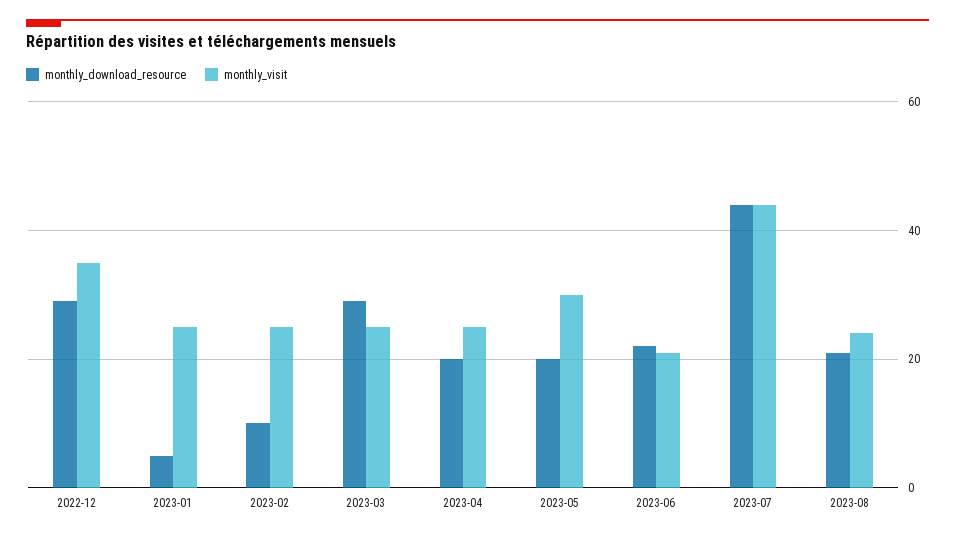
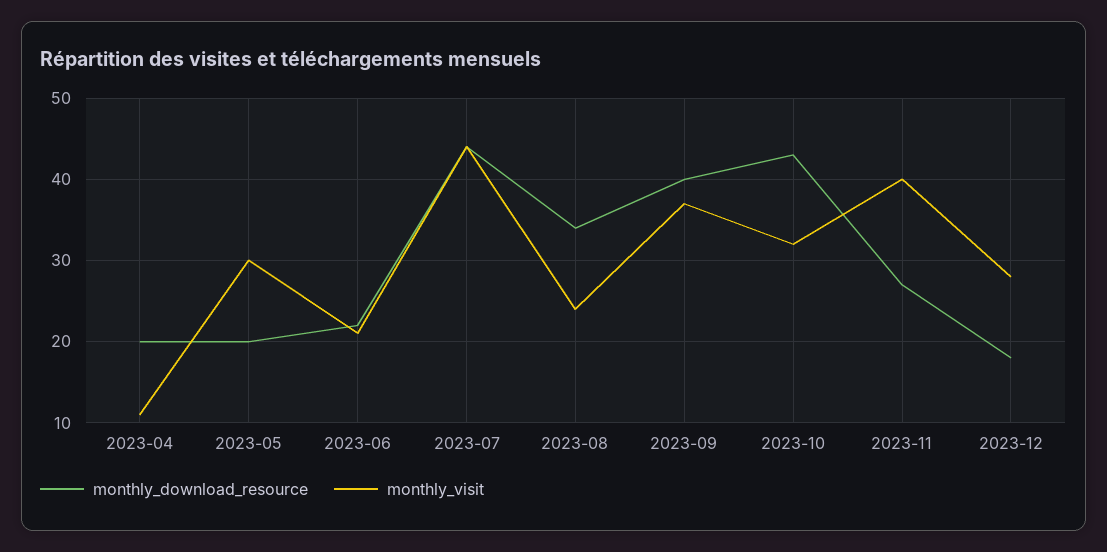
monthly_download_resource, 2022-12: 30 -> none
monthly_visit, 2022-12: 35 -> none
monthly_download_resource, 2023-01: 5 -> none
monthly_visit, 2023-01: 25 -> none
monthly_download_resource, 2023-02: 10 -> none
monthly_visit, 2023-02: 25 -> none
monthly_download_resource, 2023-03: 30 -> none
monthly_visit, 2023-03: 25 -> none
monthly_visit, 2023-04: 25 -> 11
monthly_download_resource, 2023-08: 20 -> 34
monthly_download_resource, 2023-09: none -> 40
monthly_visit, 2023-09: none -> 37
monthly_download_resource, 2023-10: none -> 43
monthly_visit, 2023-10: none -> 32
monthly_download_resource, 2023-11: none -> 27
monthly_visit, 2023-11: none -> 40
monthly_download_resource, 2023-12: none -> 18
monthly_visit, 2023-12: none -> 28

